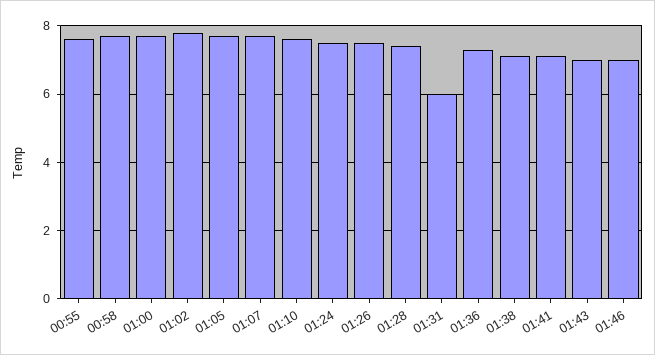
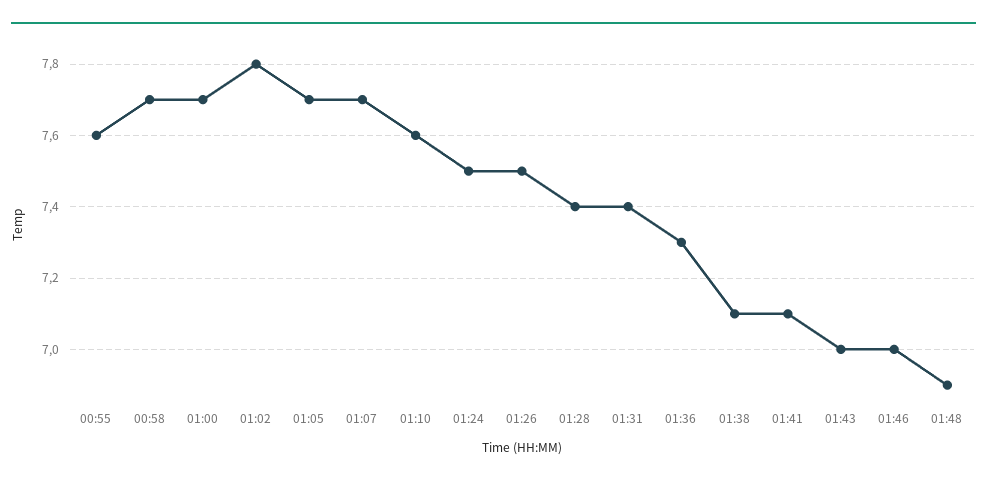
01:31: 6 -> 7.4
01:48: none -> 6.9

